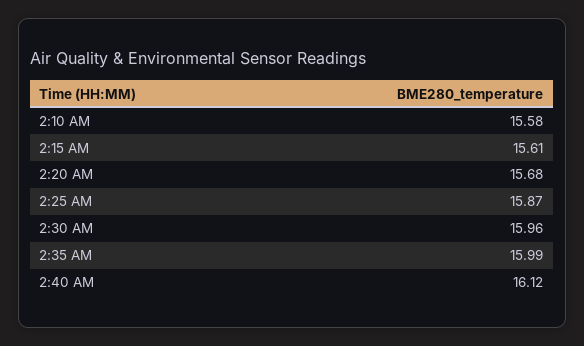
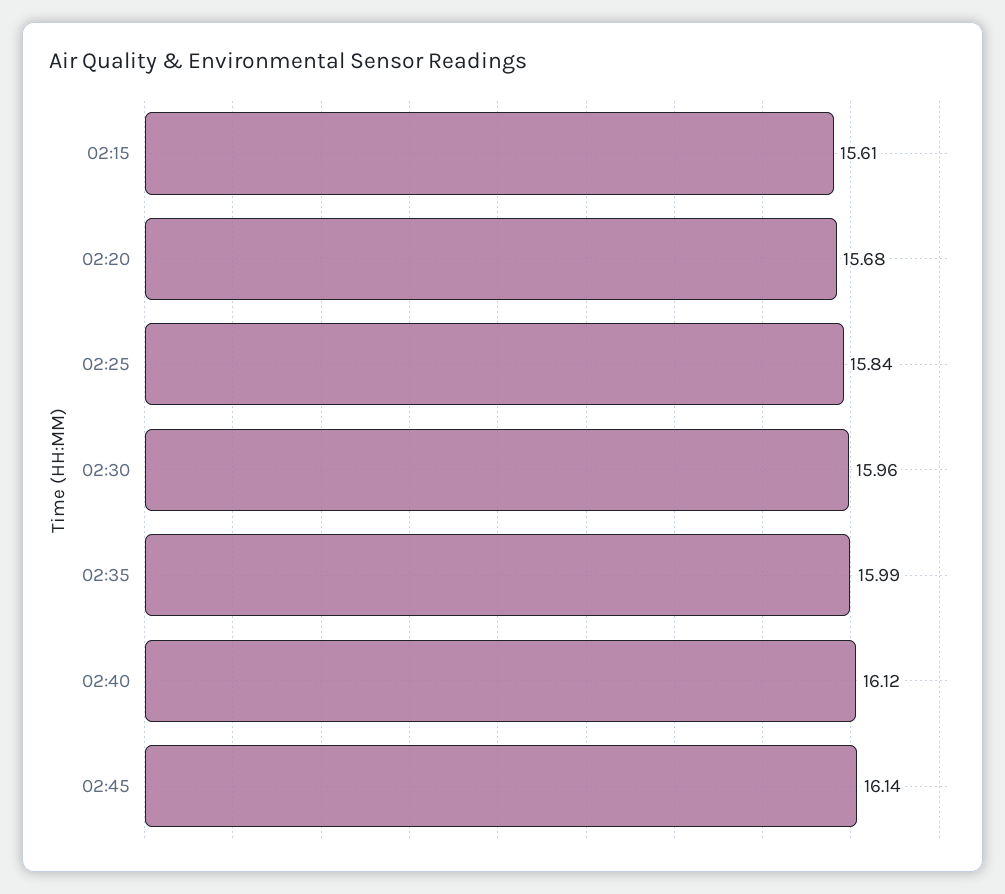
2:10 AM: 15.58 -> none
2:25 AM: 15.87 -> 15.84
02:45: none -> 16.14

